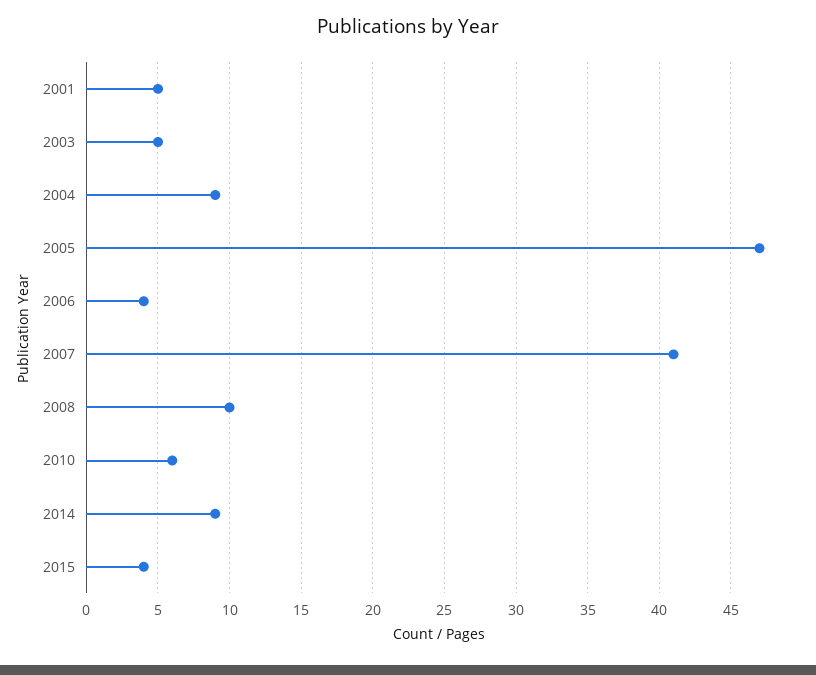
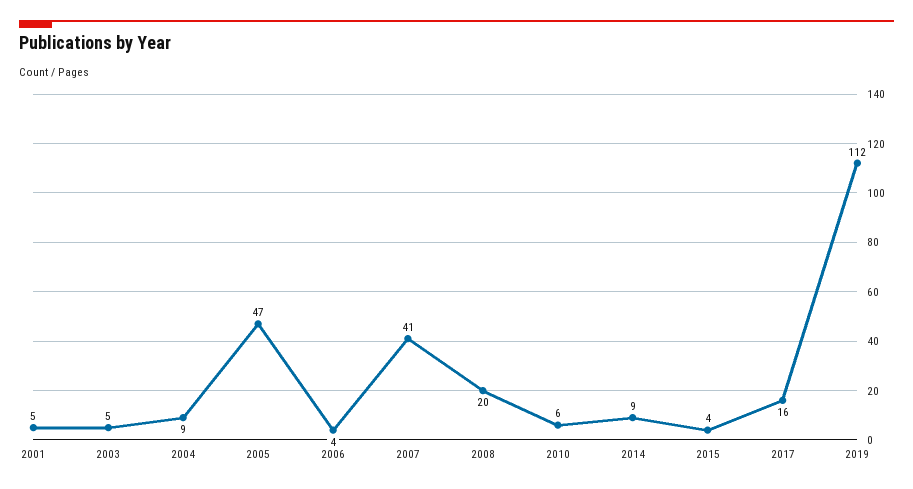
2008: 10 -> 20
2017: none -> 16
2019: none -> 112

